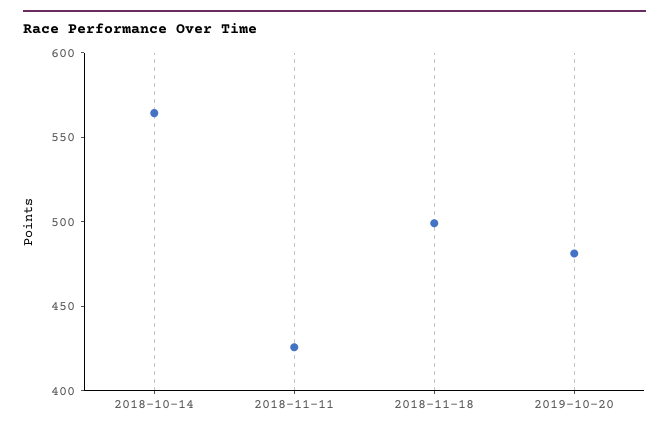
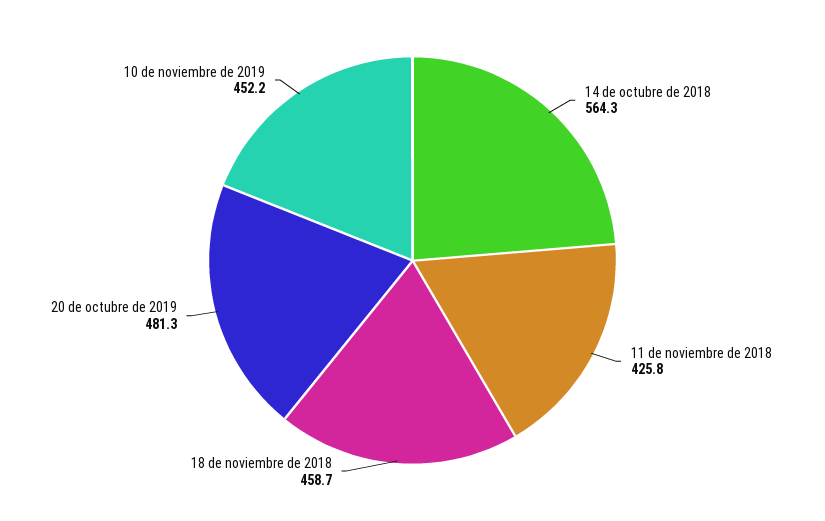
2018-11-18: 500 -> 458.7
10 de noviembre de 2019: none -> 452.2

